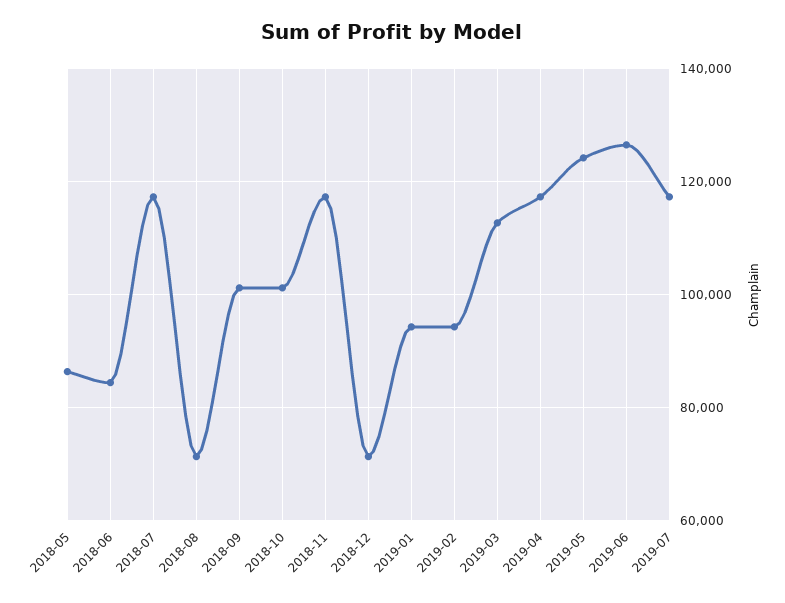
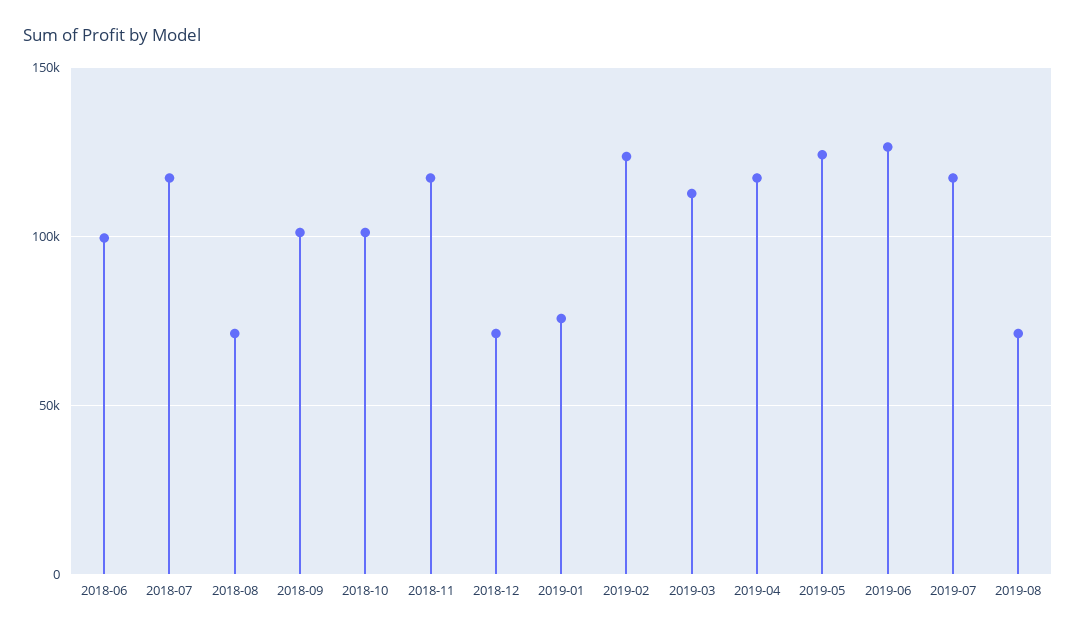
2018-05: 86000 -> none
2018-06: 84000 -> 100000
2019-01: 94000 -> 75000
2019-02: 94000 -> 125000
2019-08: none -> 70000

